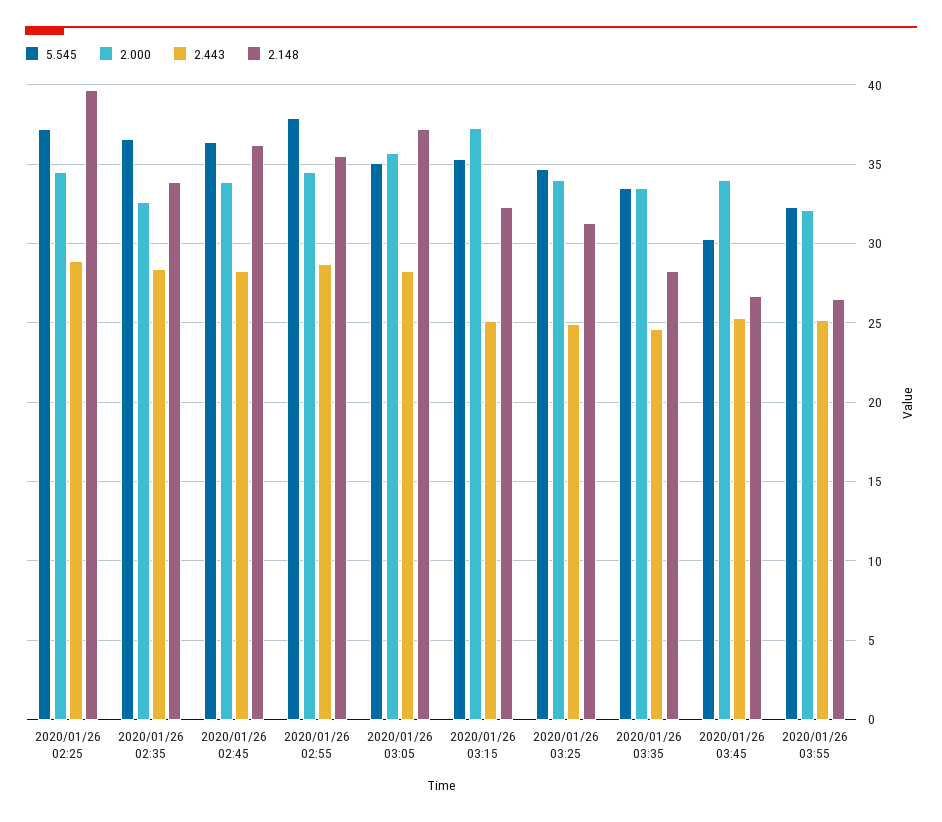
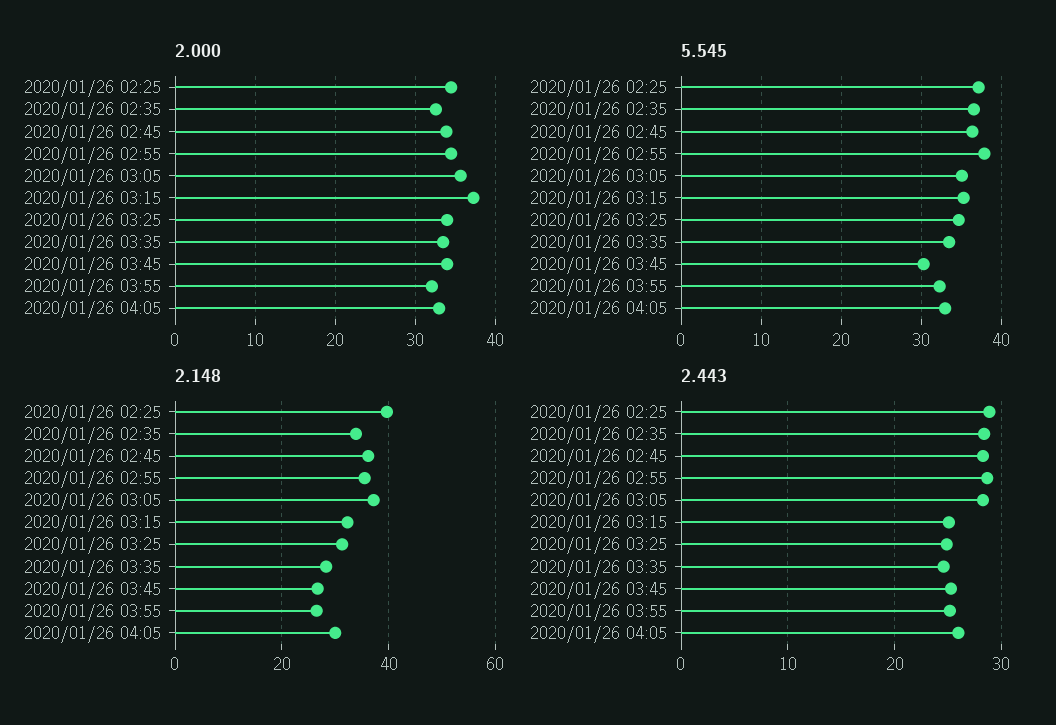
2.000, 2020/01/26 04:05: none -> 33
5.545, 2020/01/26 04:05: none -> 33
2.148, 2020/01/26 04:05: none -> 30
2.443, 2020/01/26 04:05: none -> 26

